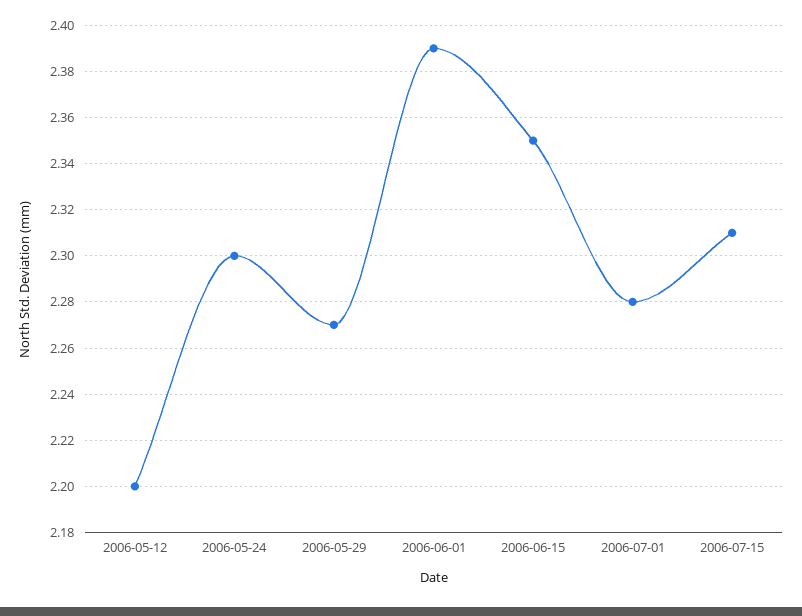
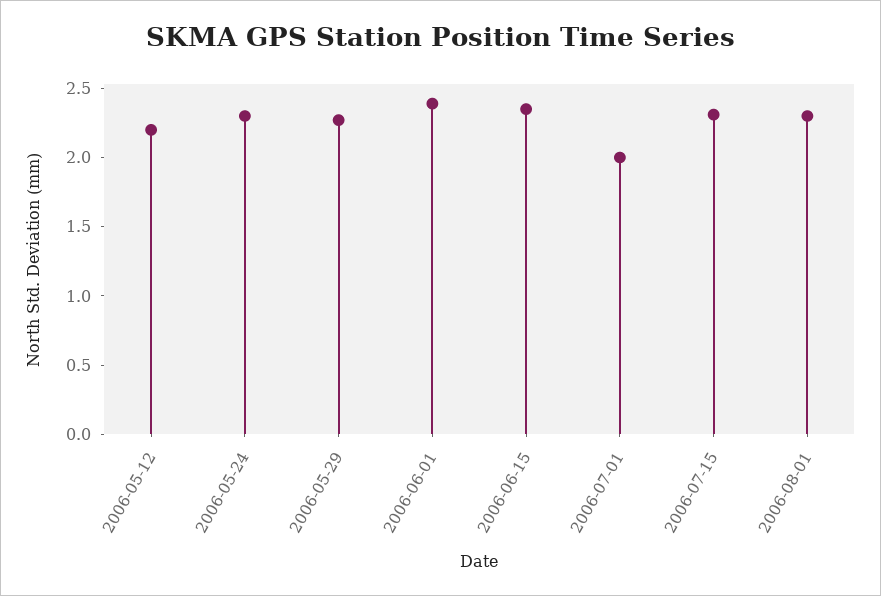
2006-07-01: 2.28 -> 2
2006-08-01: none -> 2.3

